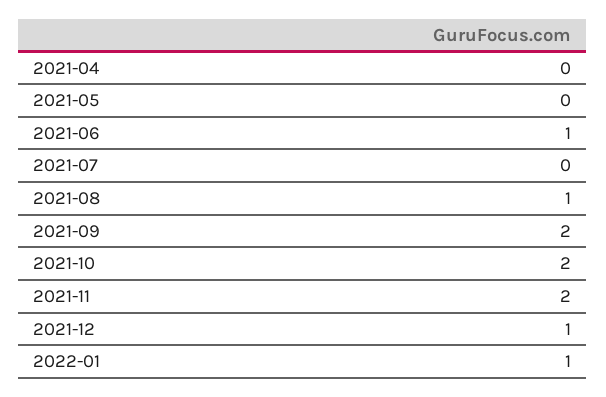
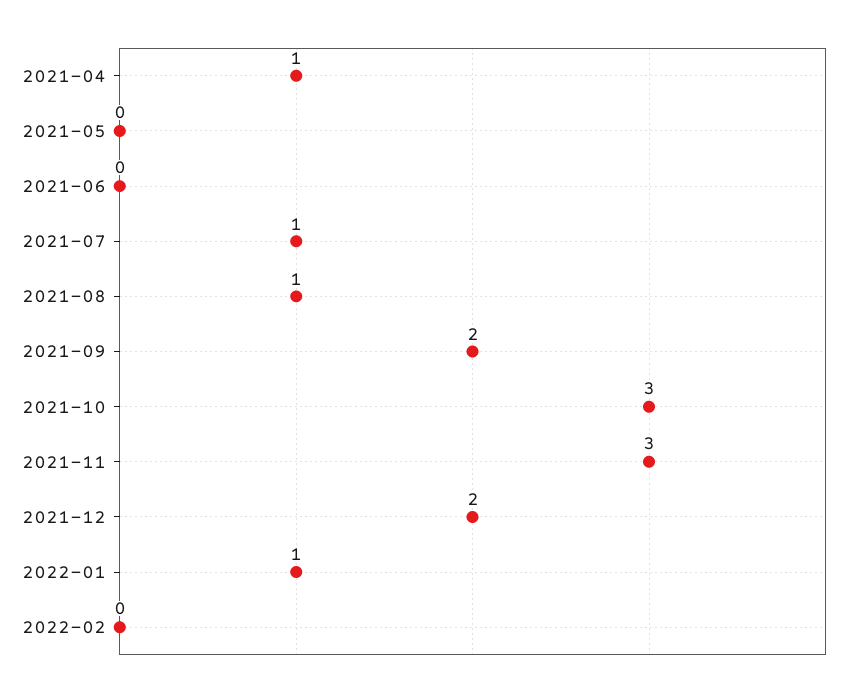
2021-04: 0 -> 1
2021-06: 1 -> 0
2021-07: 0 -> 1
2021-10: 2 -> 3
2021-11: 2 -> 3
2021-12: 1 -> 2
2022-02: none -> 0

